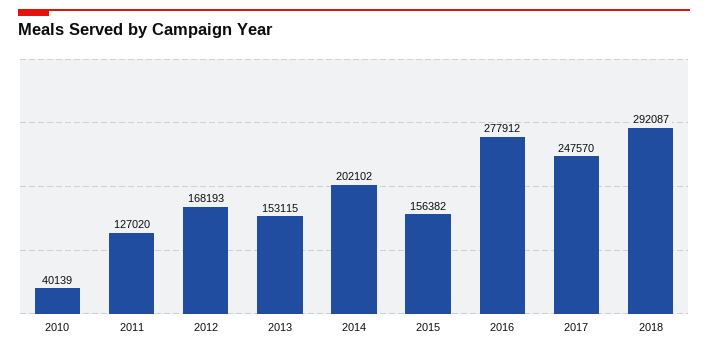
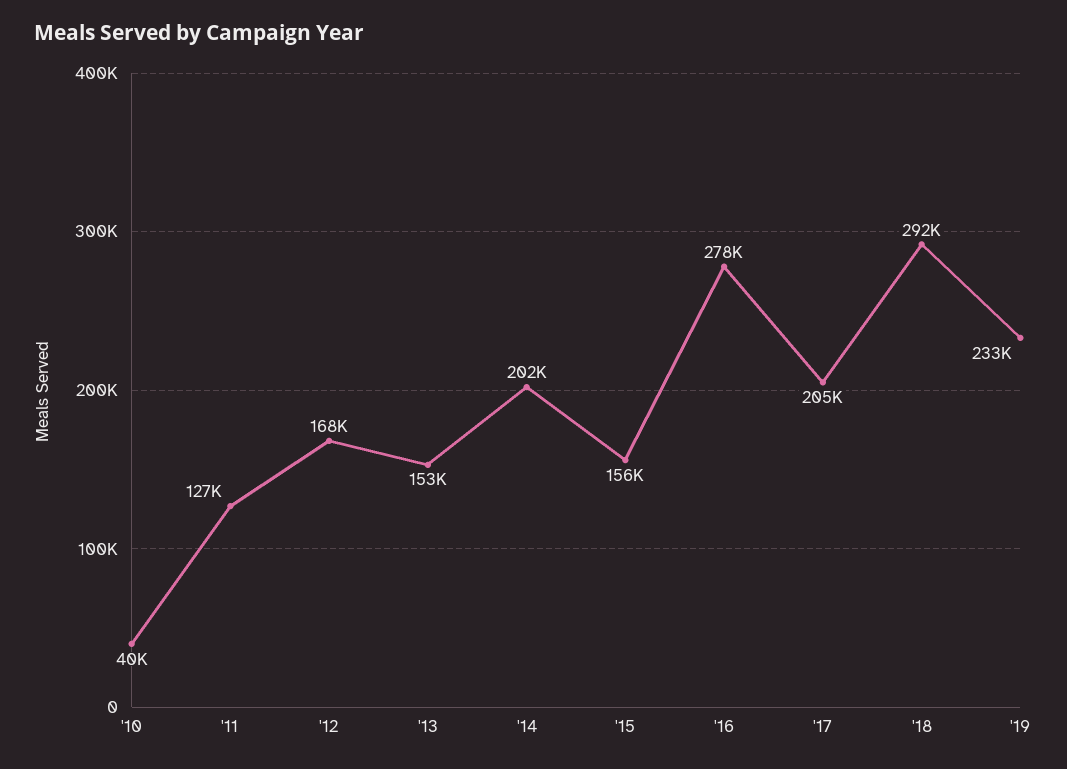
2017: 247570 -> 205000
'19: none -> 233000

